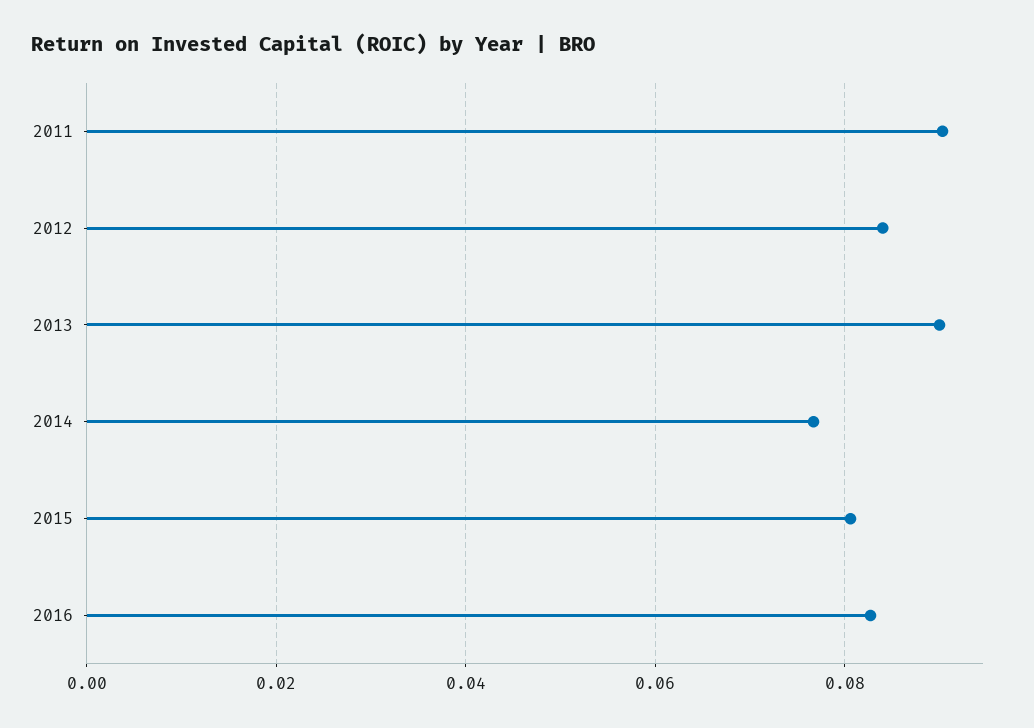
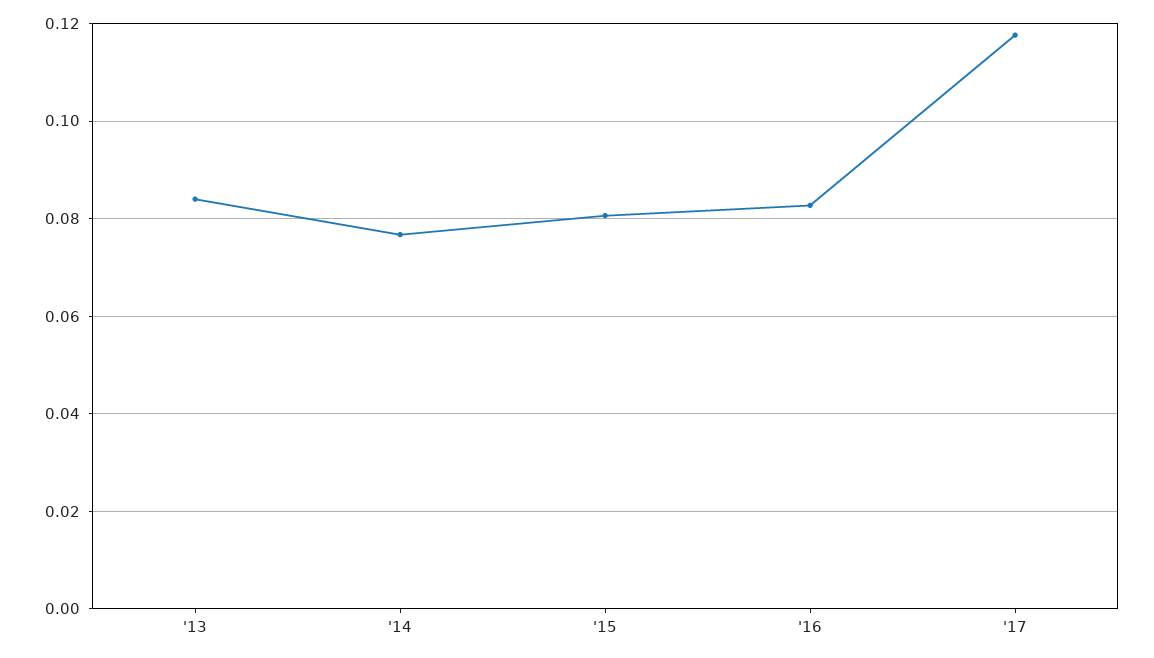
2011: 0.09 -> none
2012: 0.084 -> none
2013: 0.09 -> 0.084
'17: none -> 0.118

